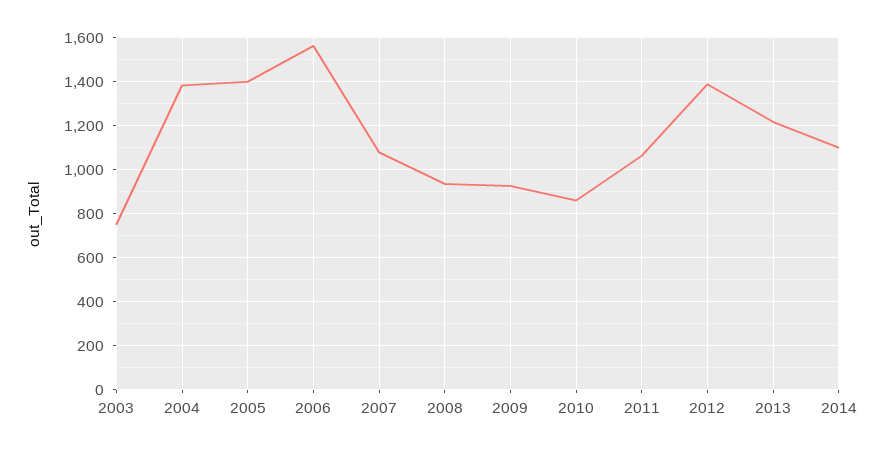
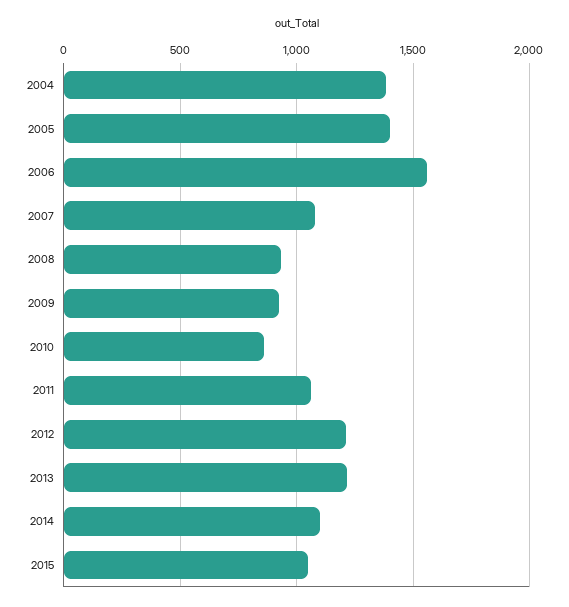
2003: 750 -> none
2012: 1400 -> 1200
2015: none -> 1050

